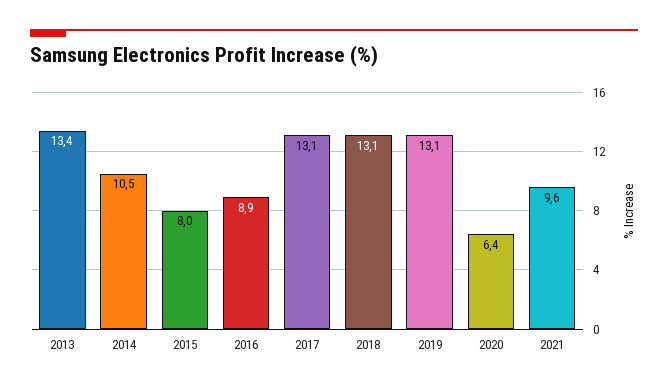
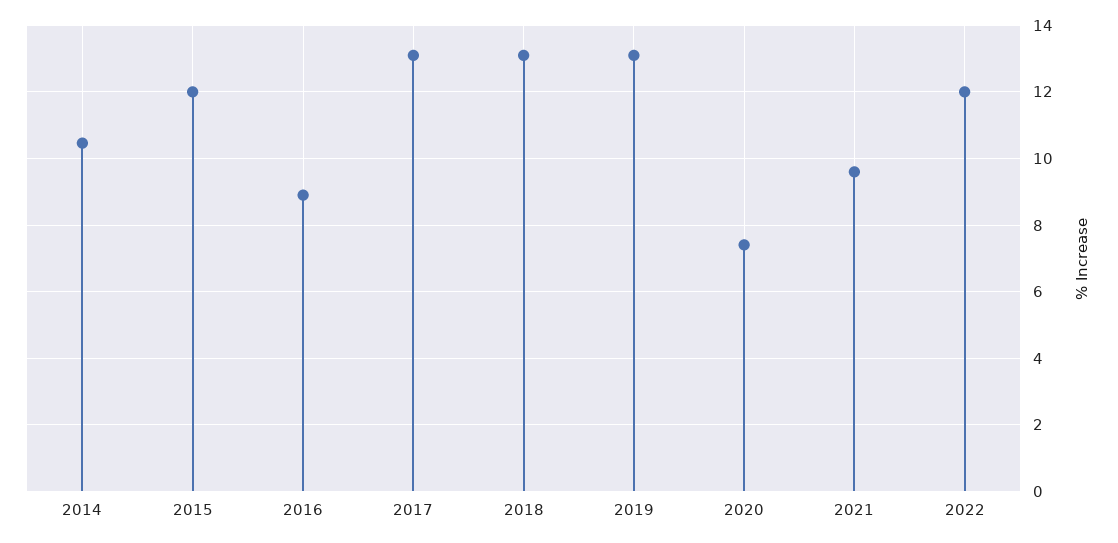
2013: 13.4 -> none
2015: 8 -> 12
2020: 6.4 -> 7.4
2022: none -> 12

